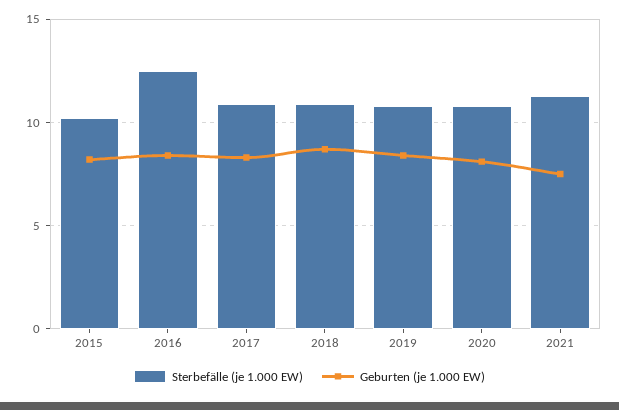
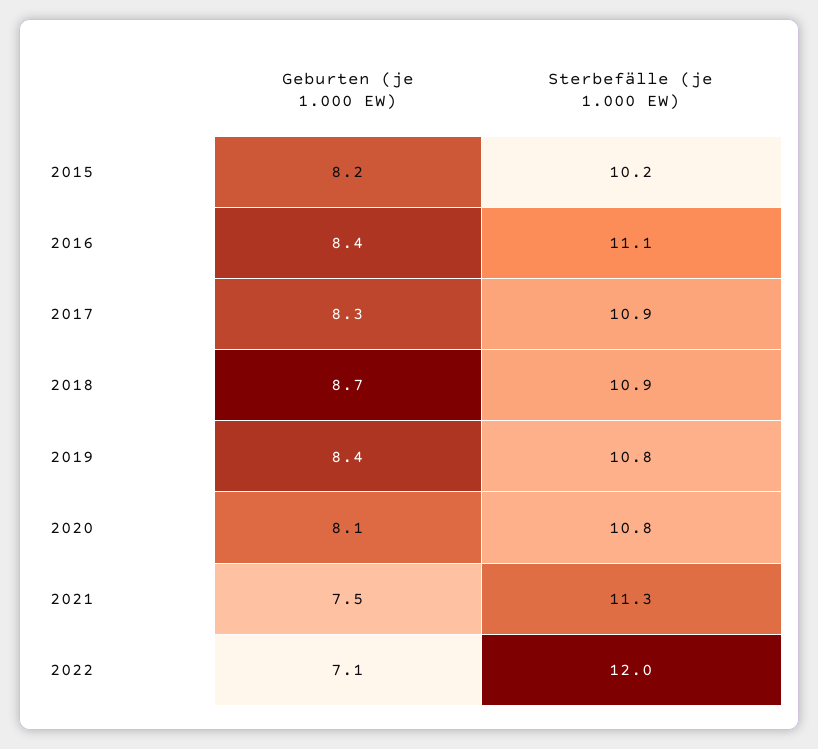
Sterbefälle (je 1.000 EW), 2016: 12.5 -> 11.1
Geburten (je 1.000 EW), 2022: none -> 7.1
Sterbefälle (je 1.000 EW), 2022: none -> 12

